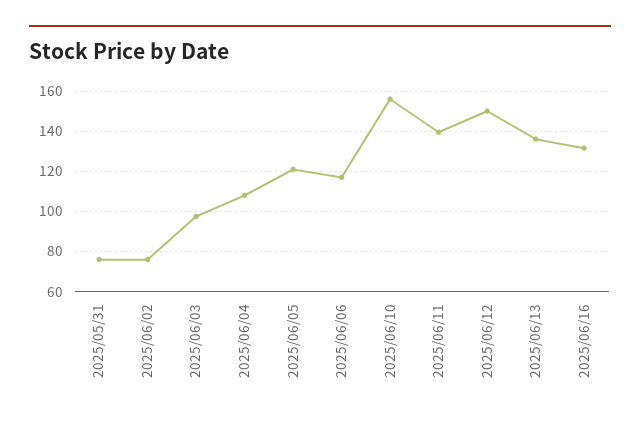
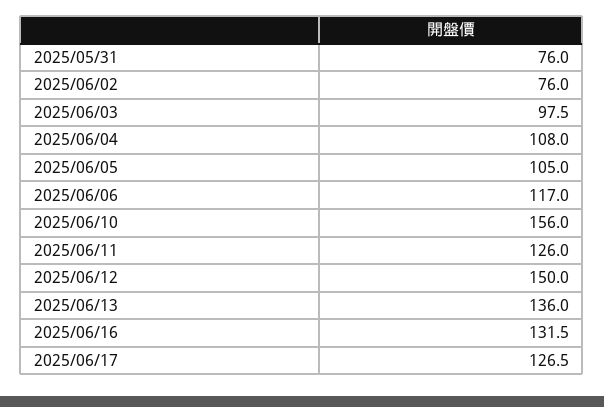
2025/06/05: 120 -> 105
2025/06/11: 140 -> 126
2025/06/17: none -> 126.5

